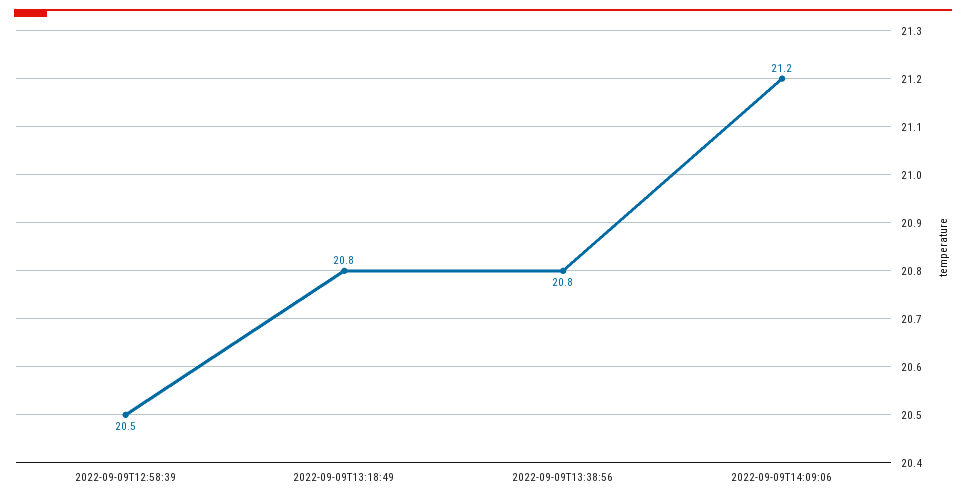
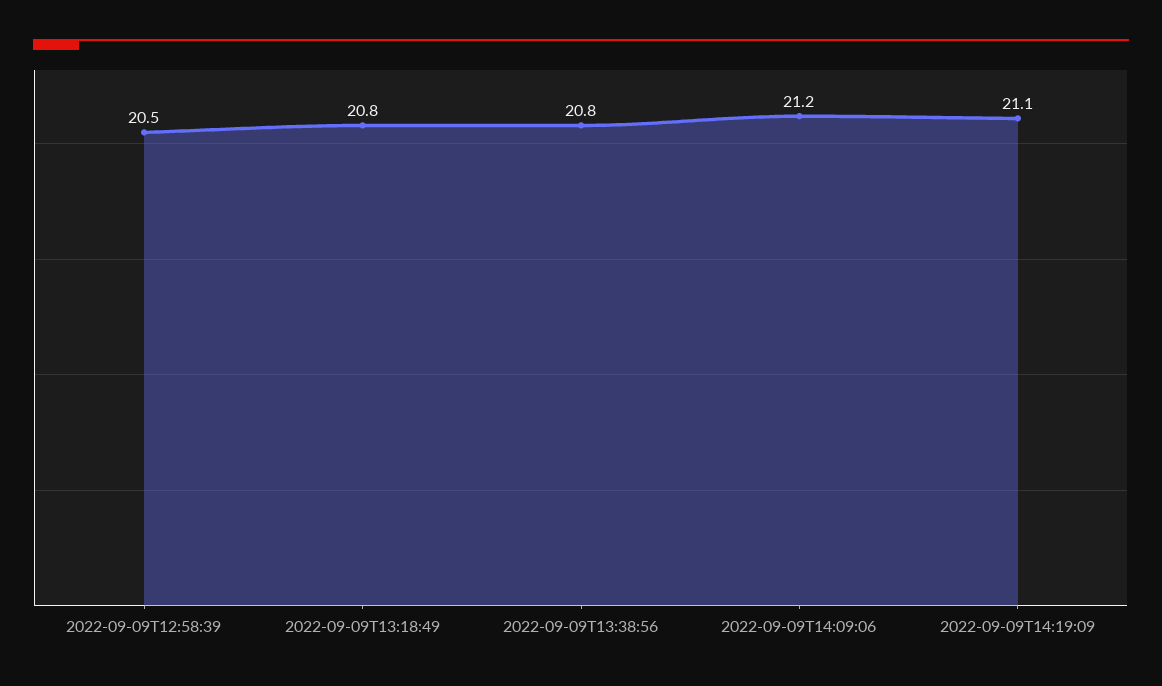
2022-09-09T14:19:09: none -> 21.1

